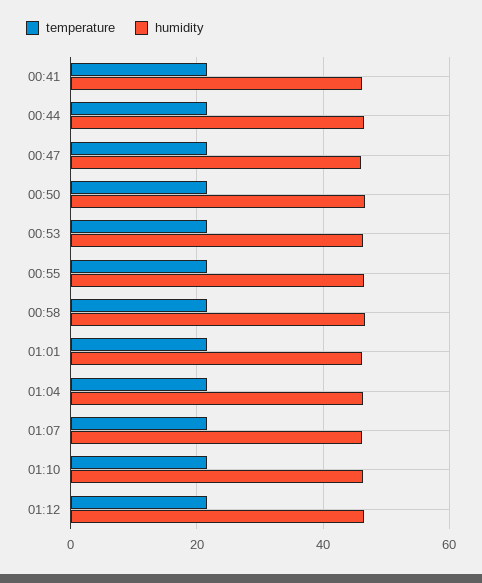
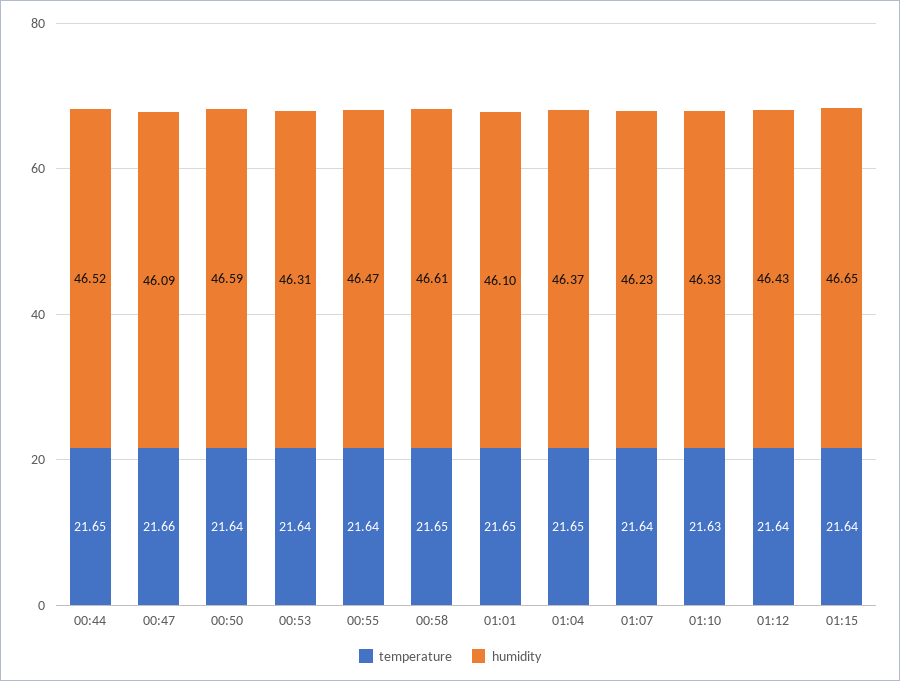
temperature, 00:41: 22 -> none
humidity, 00:41: 46 -> none
temperature, 01:15: none -> 21.64
humidity, 01:15: none -> 46.65

